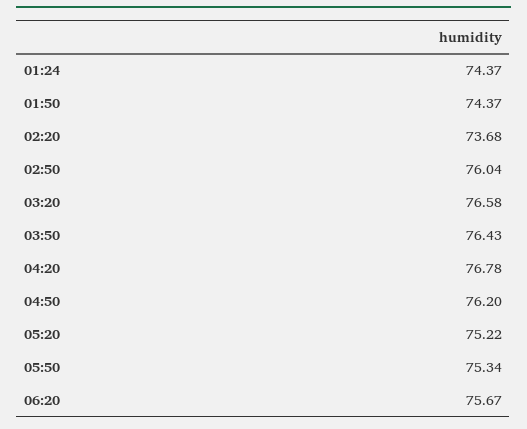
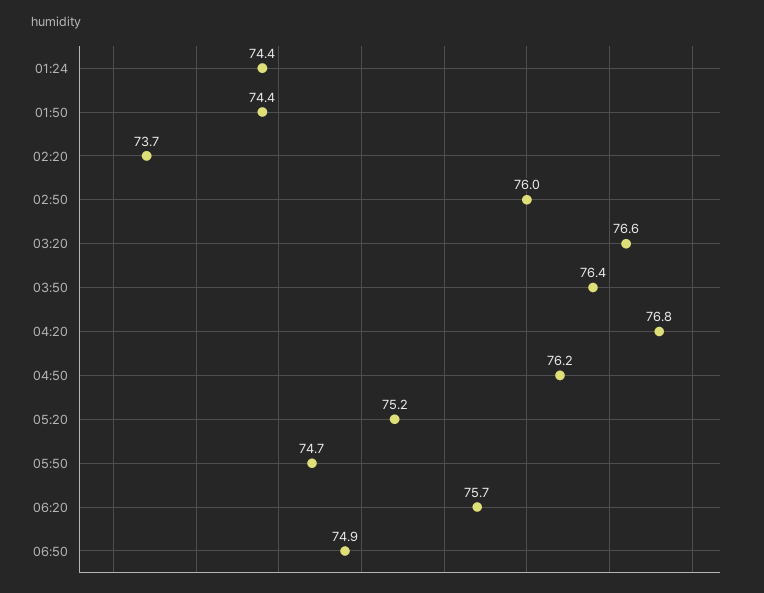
05:50: 75.34 -> 74.7
06:50: none -> 74.9

